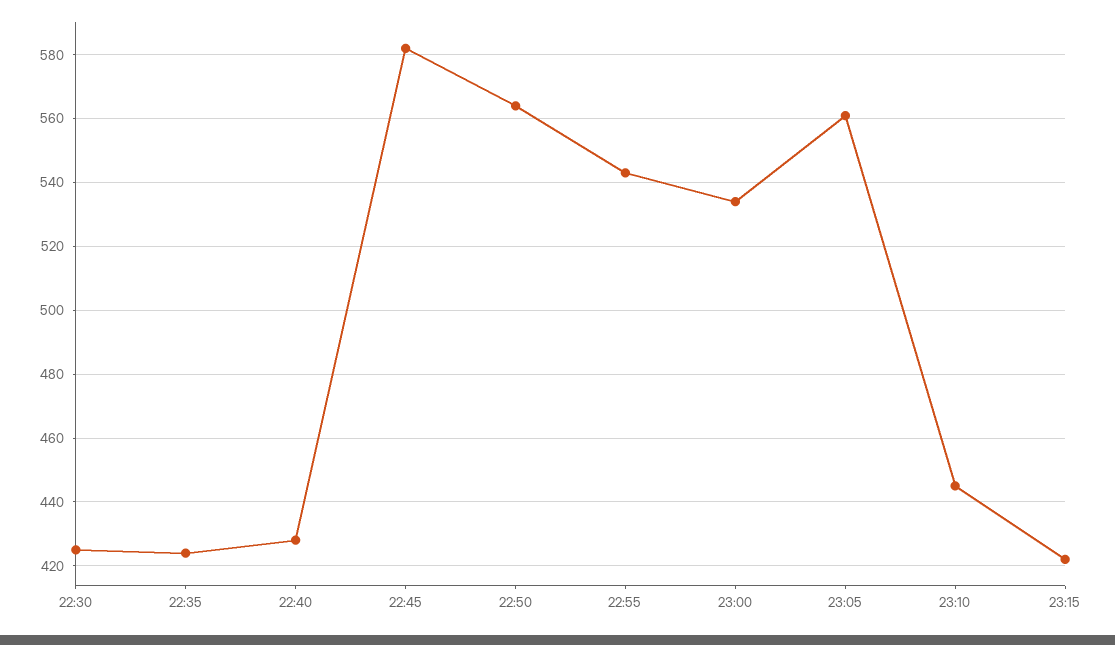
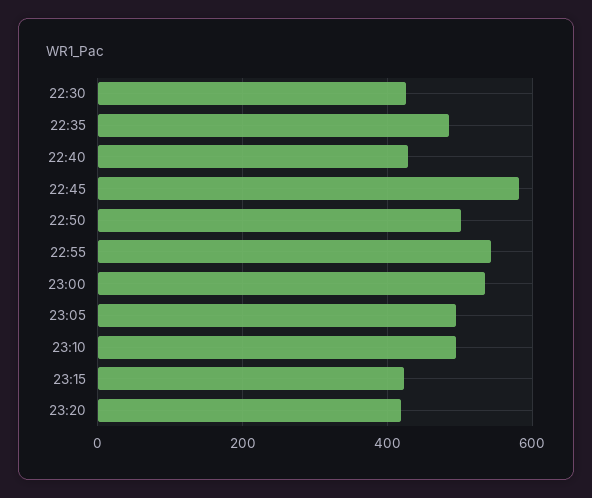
22:35: 425 -> 480
22:50: 565 -> 500
23:05: 560 -> 500
23:10: 445 -> 500
23:20: none -> 420

